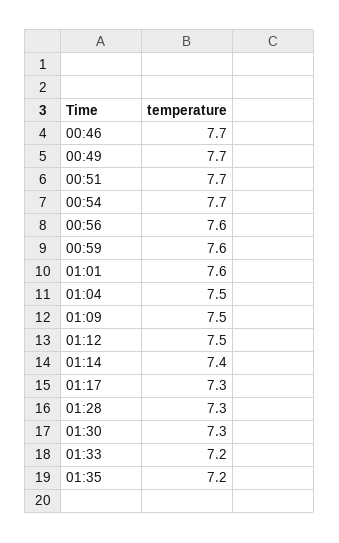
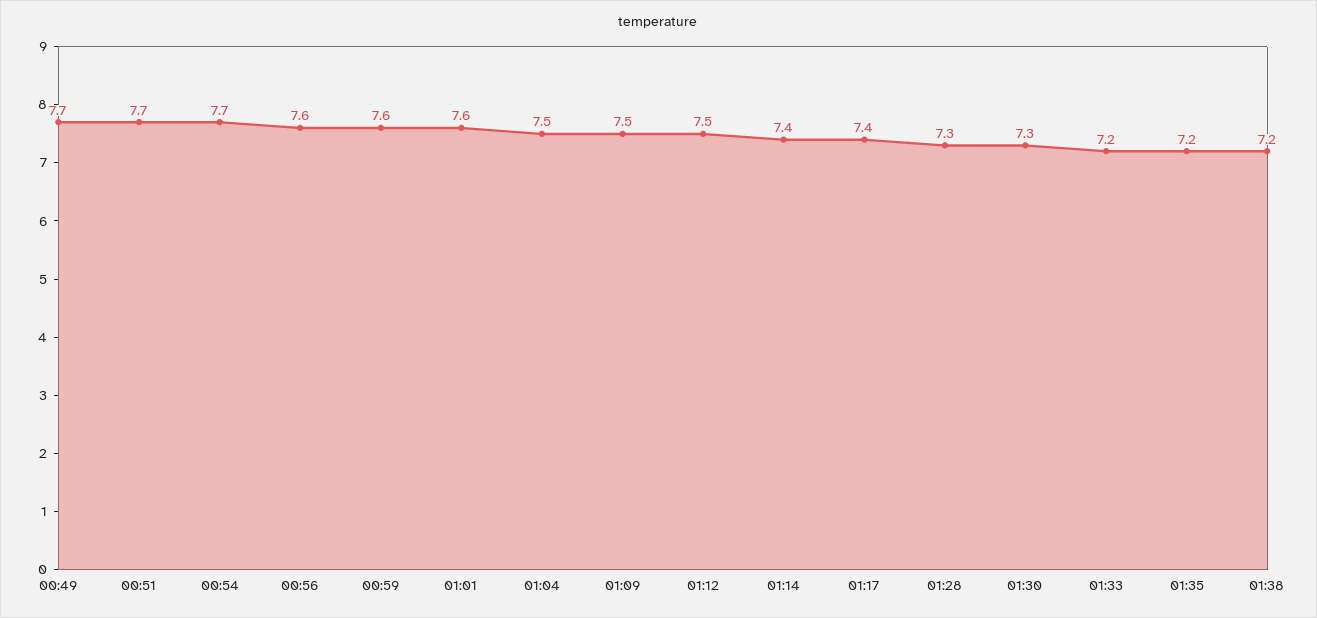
00:46: 7.7 -> none
01:17: 7.3 -> 7.4
01:38: none -> 7.2

